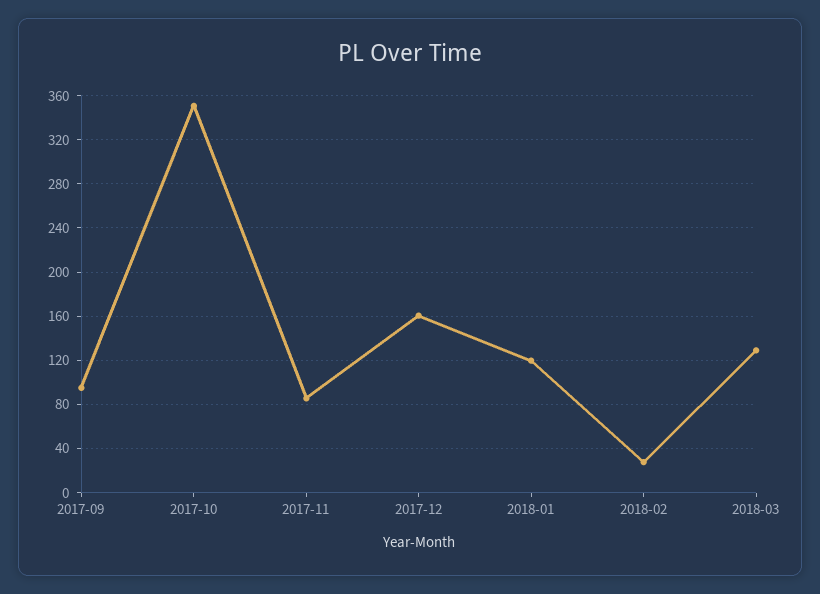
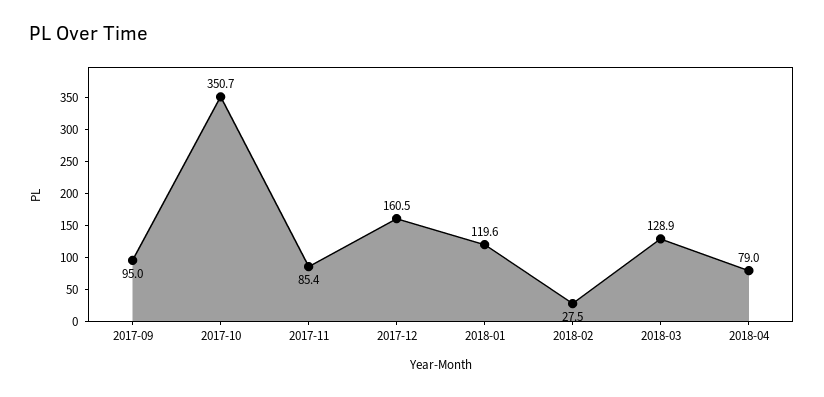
2018-04: none -> 79

